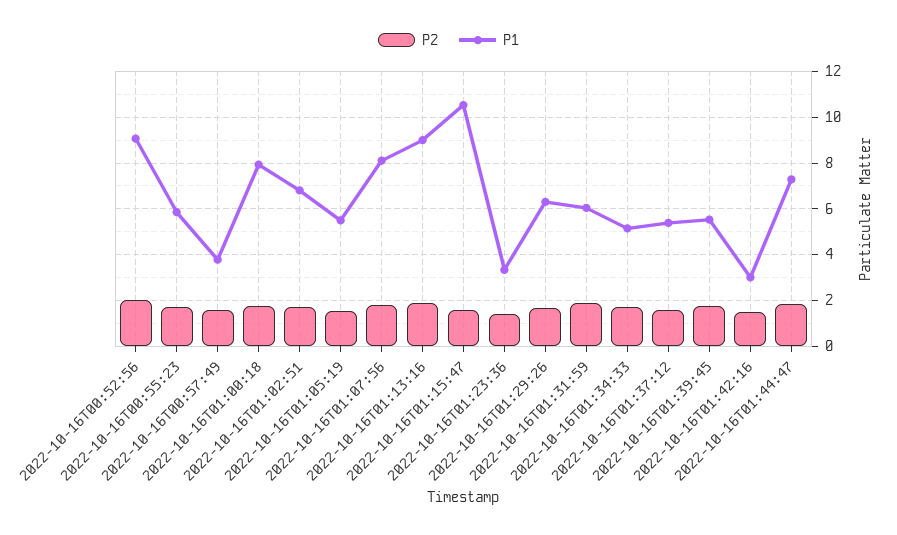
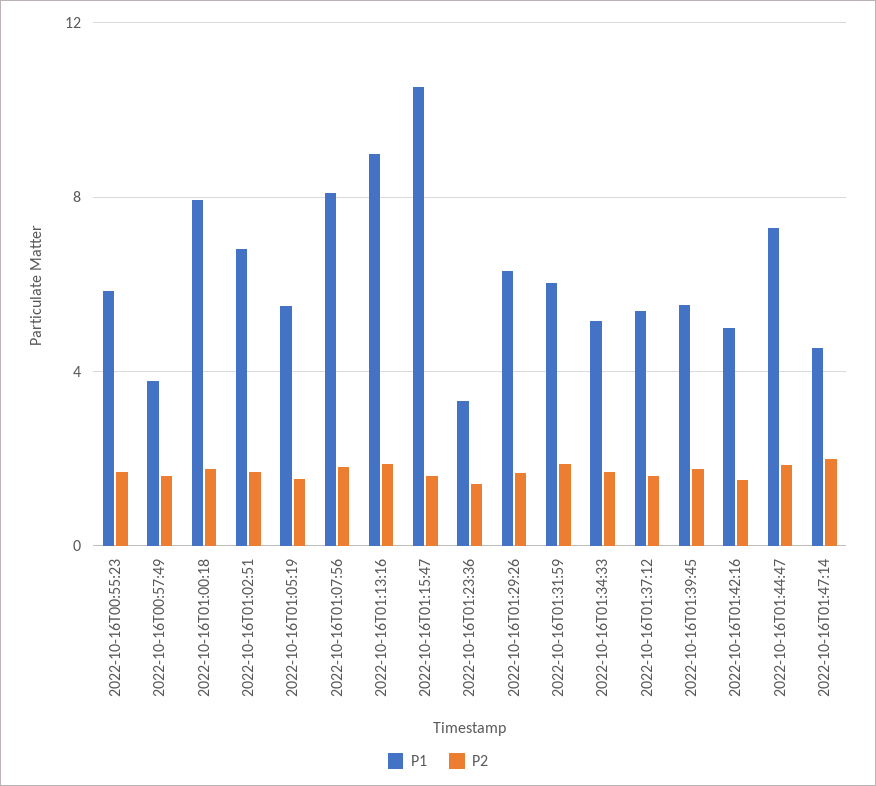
P2, 2022-10-16T00:52:56: 2 -> none
P1, 2022-10-16T00:52:56: 9 -> none
P1, 2022-10-16T01:42:16: 3 -> 5
P1, 2022-10-16T01:47:14: none -> 4.5
P2, 2022-10-16T01:47:14: none -> 2

